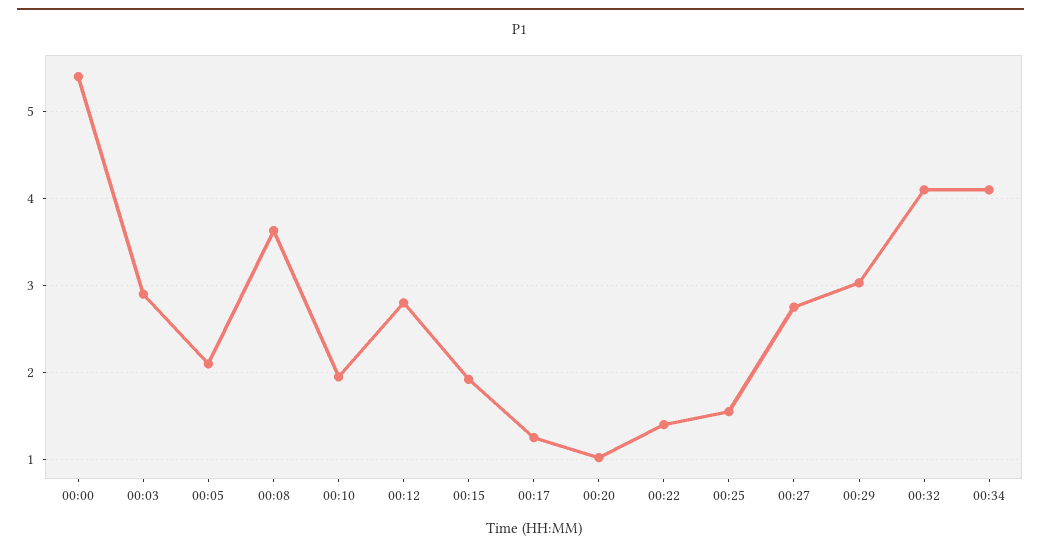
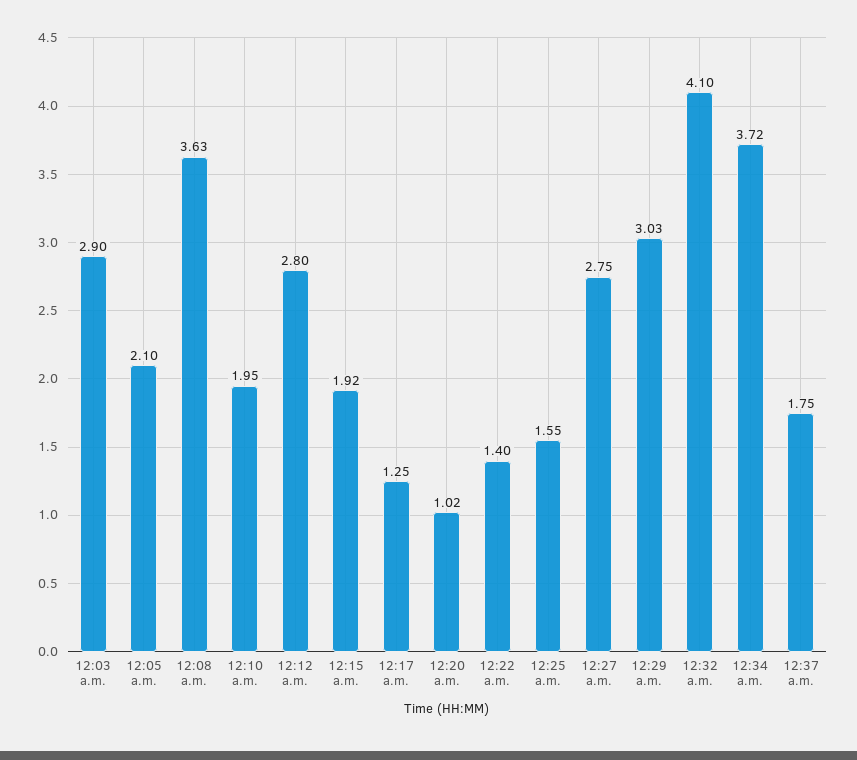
00:00: 5.4 -> none
00:34: 4.1 -> 3.72
12:37 a.m.: none -> 1.75

